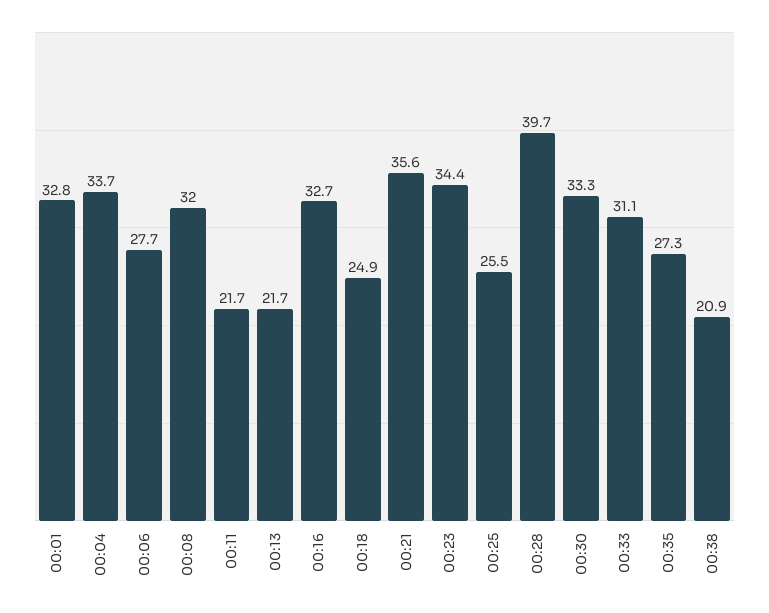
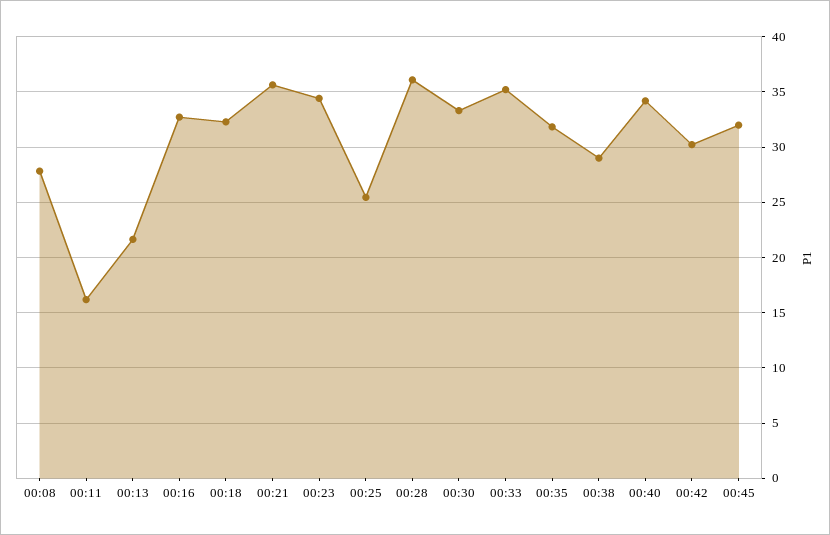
00:01: 32.8 -> none
00:04: 33.7 -> none
00:06: 27.7 -> none
00:08: 32 -> 28
00:11: 21.7 -> 16
00:18: 24.9 -> 32
00:28: 39.7 -> 36
00:33: 31.1 -> 35
00:35: 27.3 -> 32
00:38: 20.9 -> 29
00:40: none -> 34
00:42: none -> 30
00:45: none -> 32

